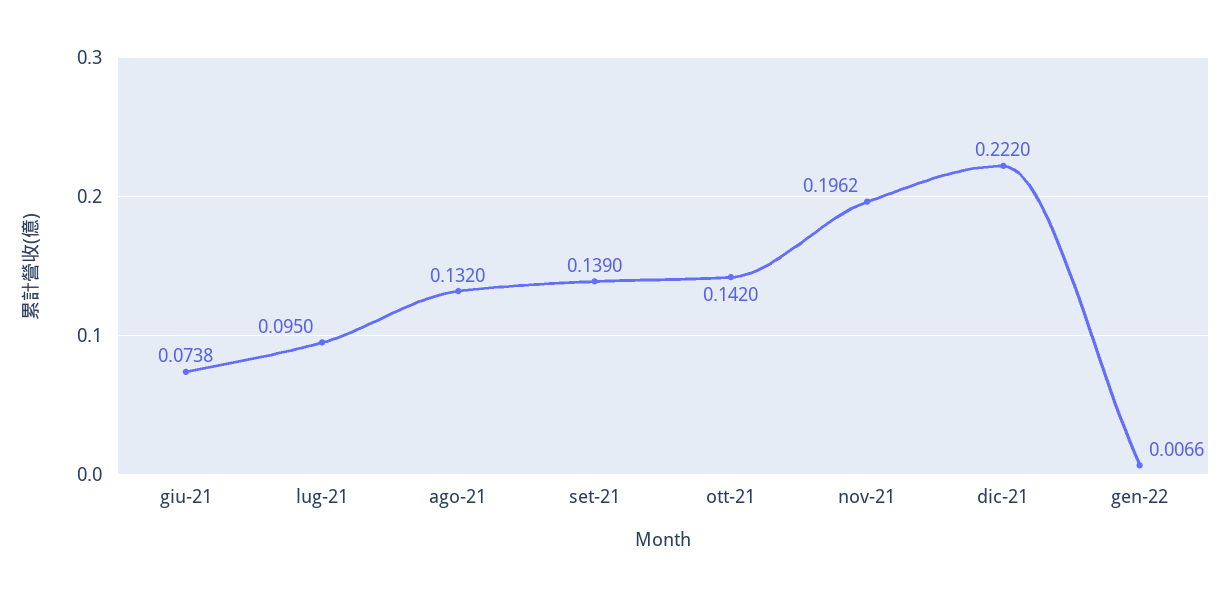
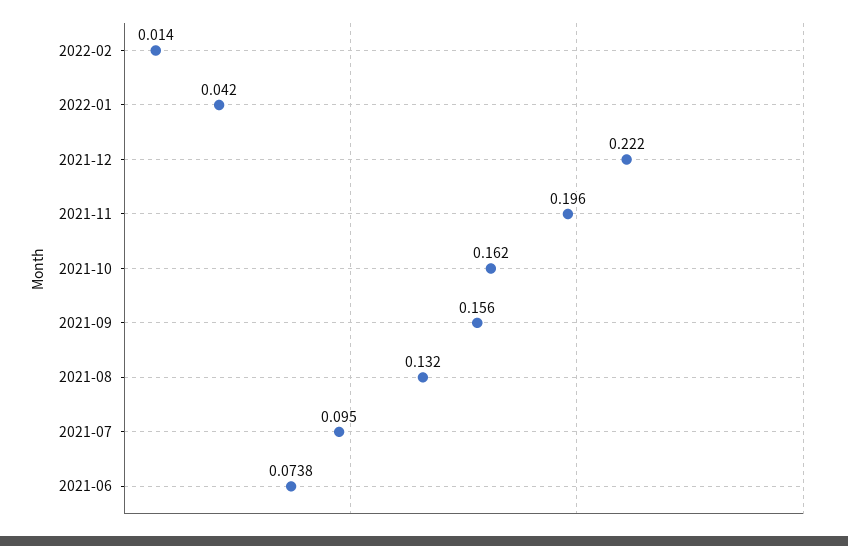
set-21: 0.139 -> 0.156
ott-21: 0.142 -> 0.162
nov-21: 0.1962 -> 0.196
gen-22: 0.0066 -> 0.042
2022-02: none -> 0.014

